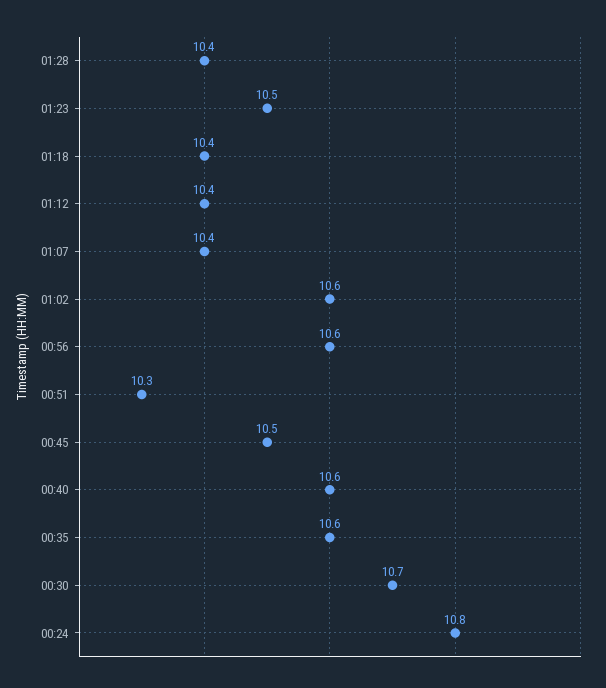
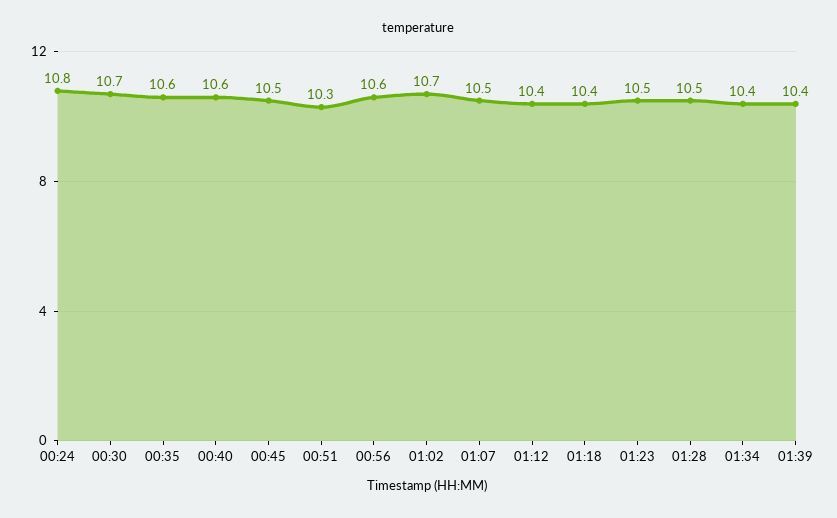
01:28: 10.4 -> 10.5
01:07: 10.4 -> 10.5
01:02: 10.6 -> 10.7
01:34: none -> 10.4
01:39: none -> 10.4

